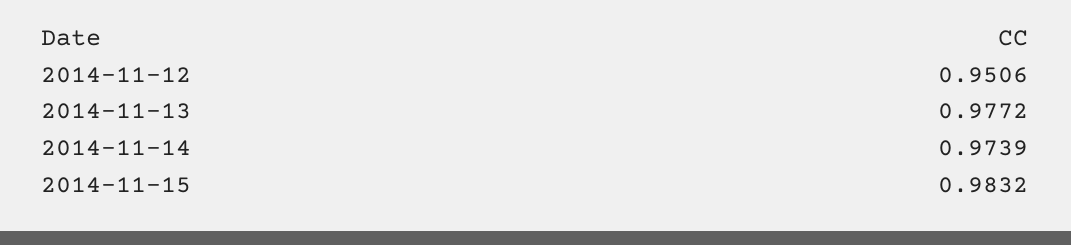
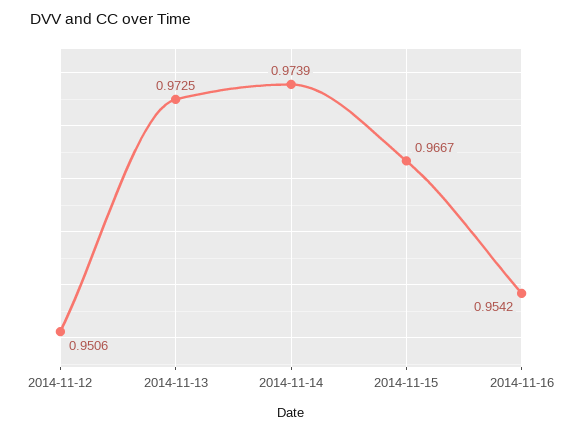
2014-11-13: 0.9772 -> 0.9725
2014-11-15: 0.9832 -> 0.9667
2014-11-16: none -> 0.9542

